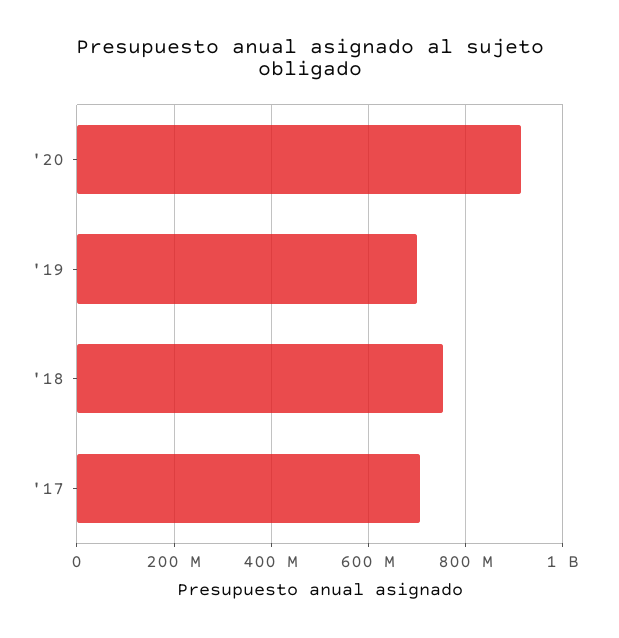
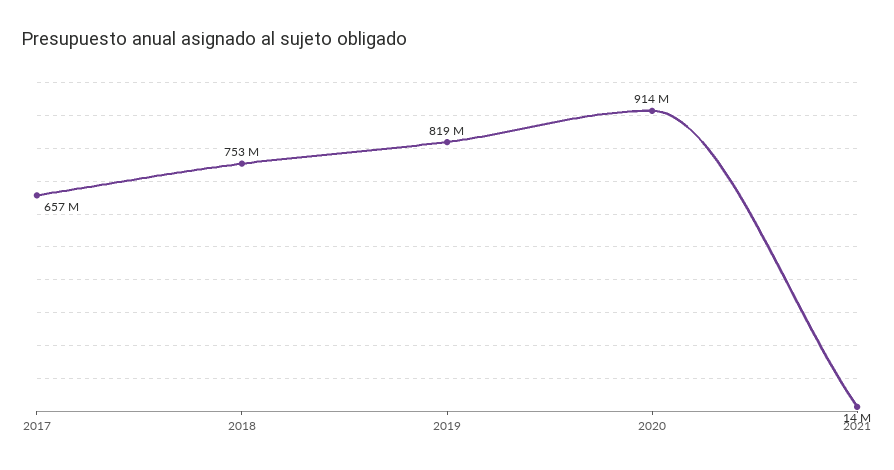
'19: 700000000 -> 819000000
'17: 700000000 -> 657000000
2021: none -> 14000000

